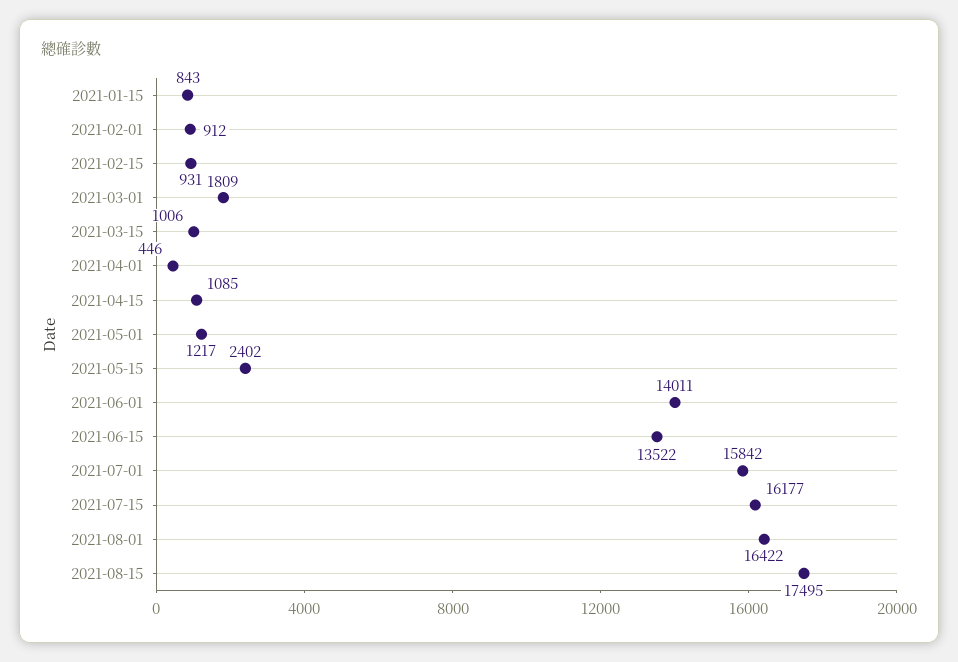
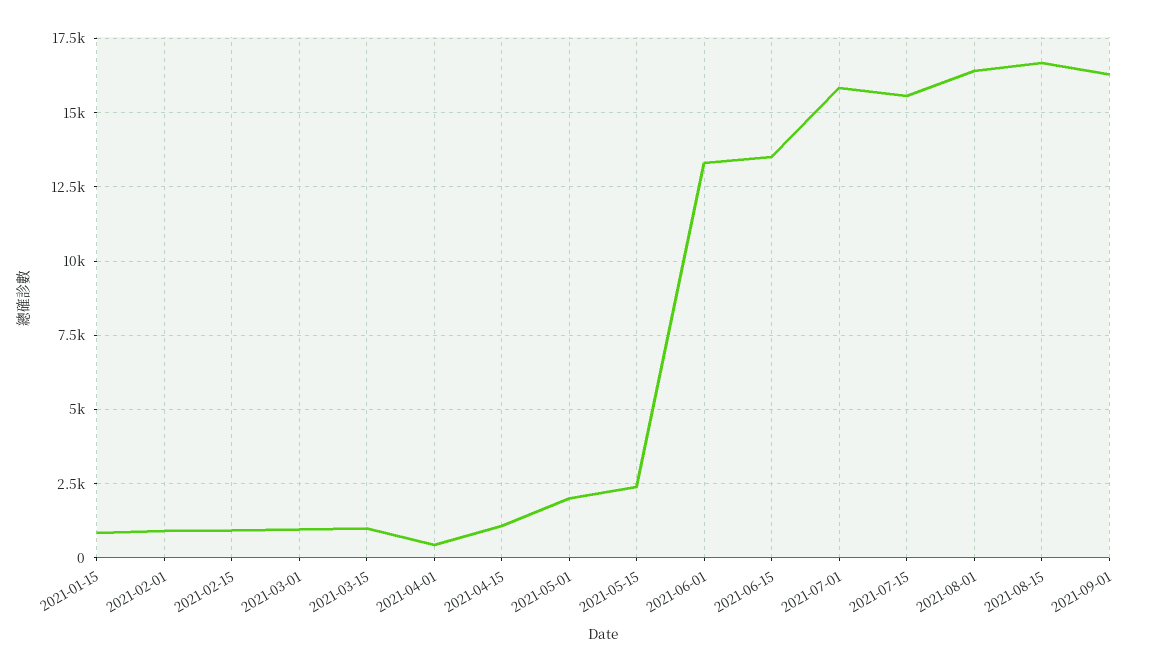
2021-03-01: 1809 -> 1000
2021-05-01: 1217 -> 2000
2021-06-01: 14011 -> 13250
2021-07-15: 16177 -> 15500
2021-08-15: 17495 -> 16750
2021-09-01: none -> 16250

